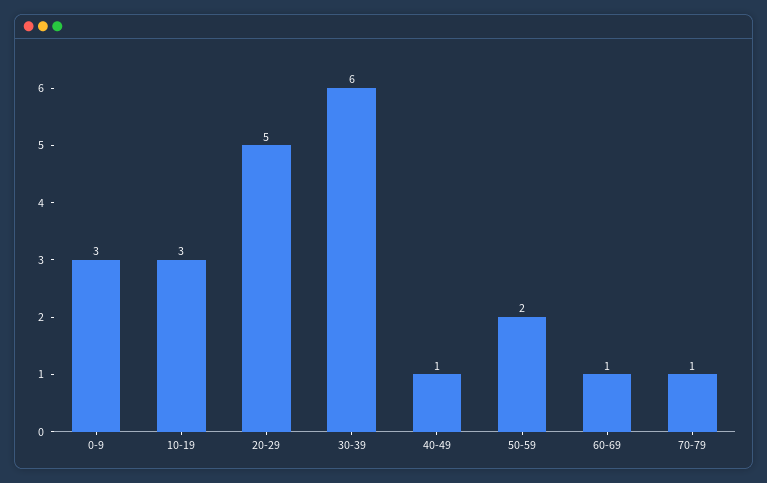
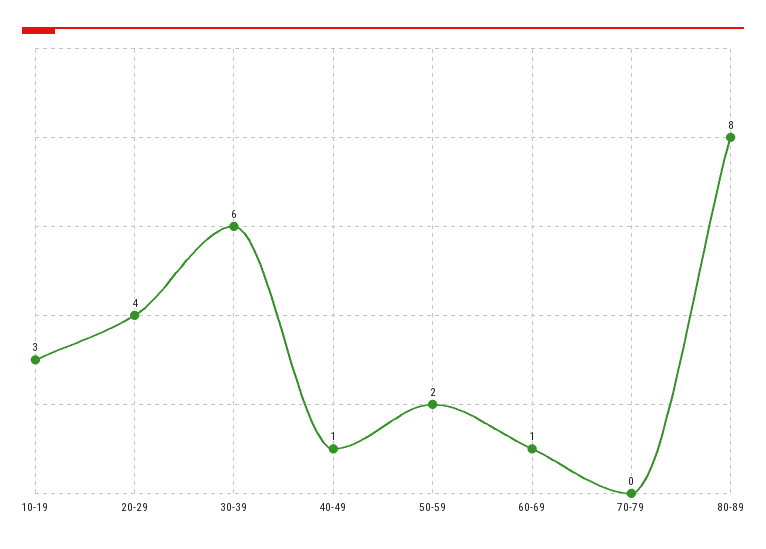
0-9: 3 -> none
20-29: 5 -> 4
70-79: 1 -> 0
80-89: none -> 8

